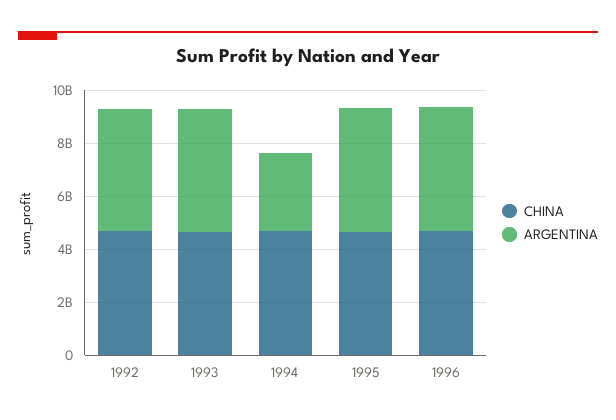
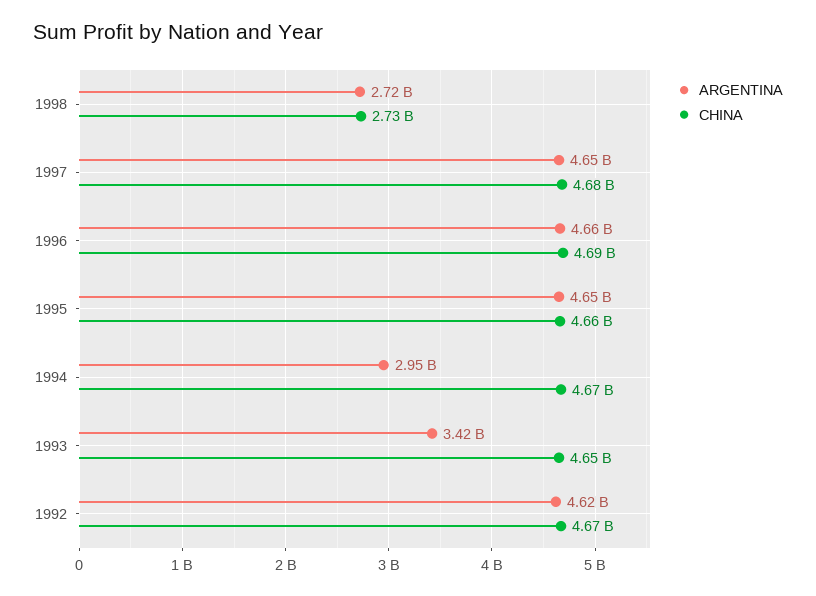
ARGENTINA, 1993: 4500000000 -> 3420000000
ARGENTINA, 1998: none -> 2720000000
CHINA, 1998: none -> 2730000000
ARGENTINA, 1997: none -> 4650000000
CHINA, 1997: none -> 4680000000

